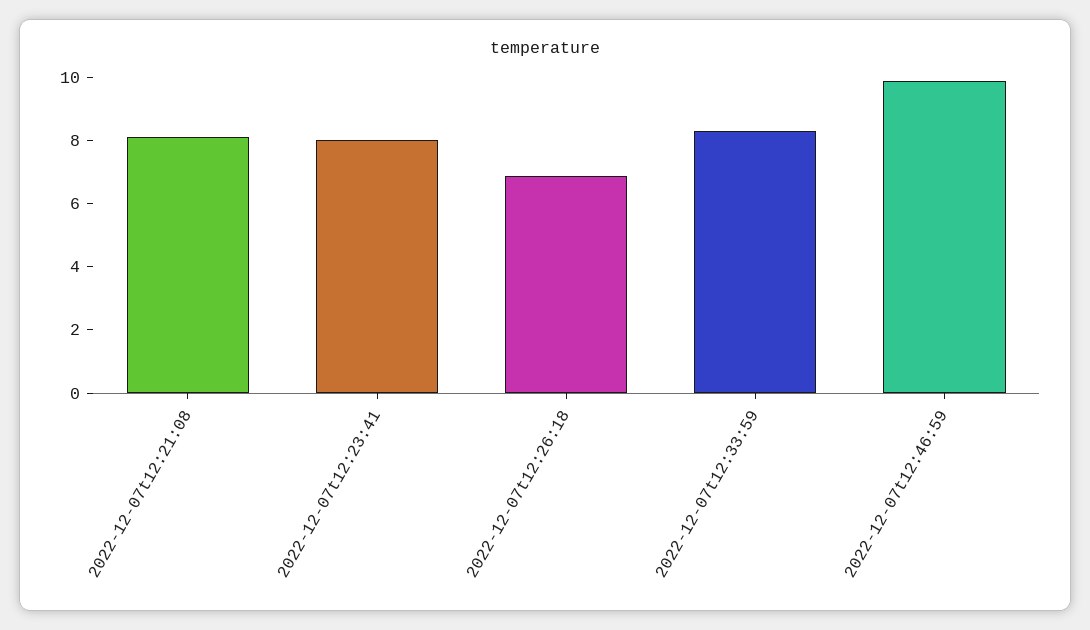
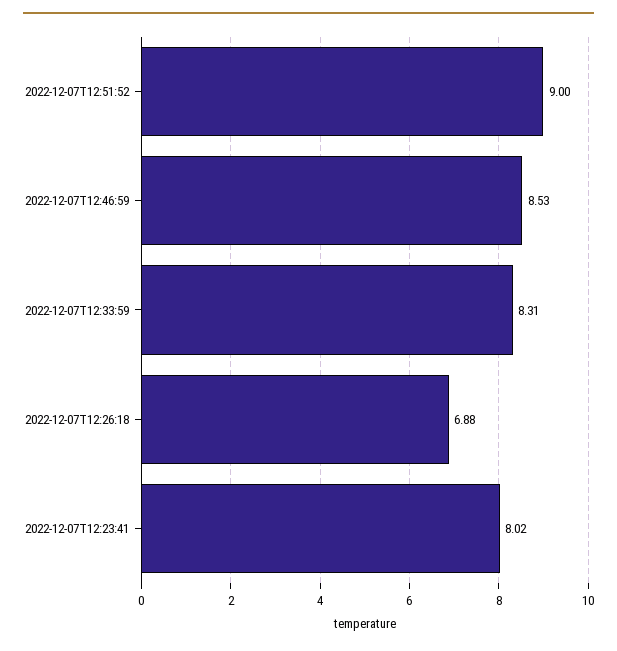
2022-12-07t12:21:08: 8 -> none
2022-12-07t12:46:59: 10 -> 8.53
2022-12-07T12:51:52: none -> 9

